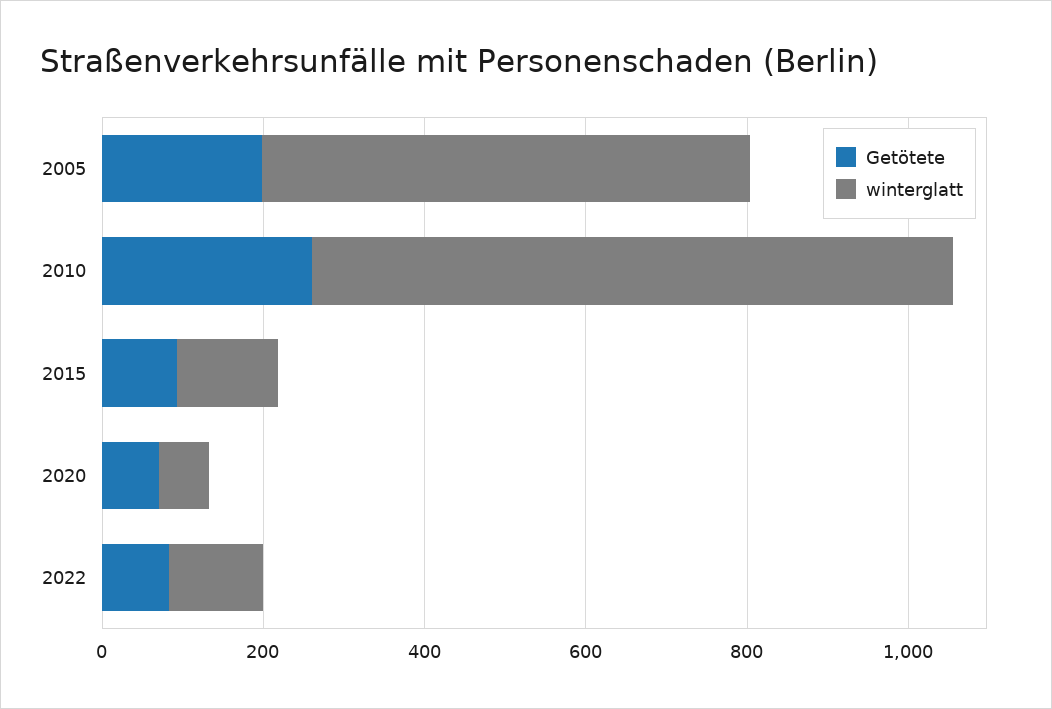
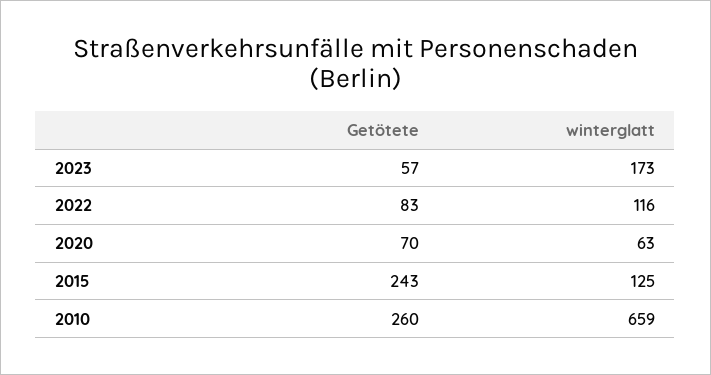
Getötete, 2005: 200 -> none
winterglatt, 2005: 600 -> none
winterglatt, 2010: 800 -> 659
Getötete, 2015: 100 -> 243
Getötete, 2023: none -> 57
winterglatt, 2023: none -> 173

